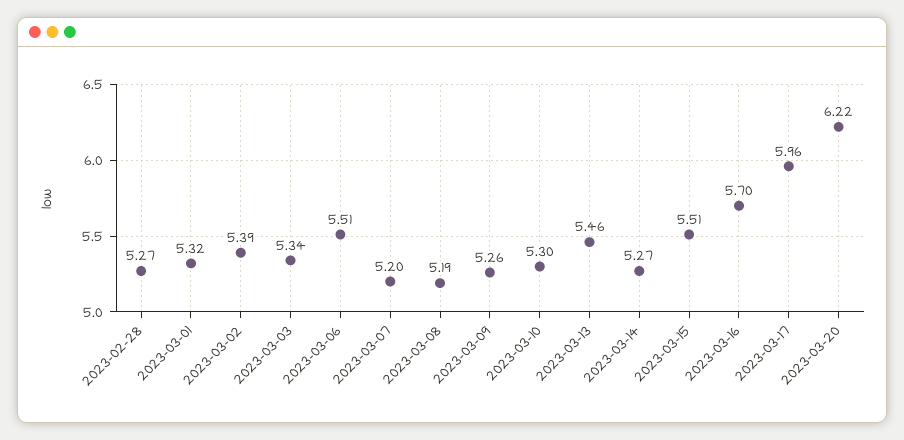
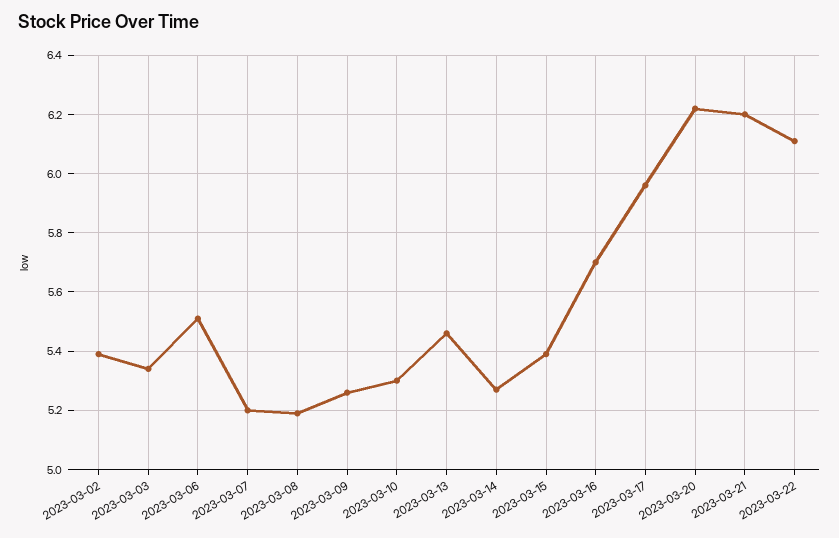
2023-02-28: 5.27 -> none
2023-03-01: 5.32 -> none
2023-03-15: 5.51 -> 5.4
2023-03-21: none -> 6.2
2023-03-22: none -> 6.1

